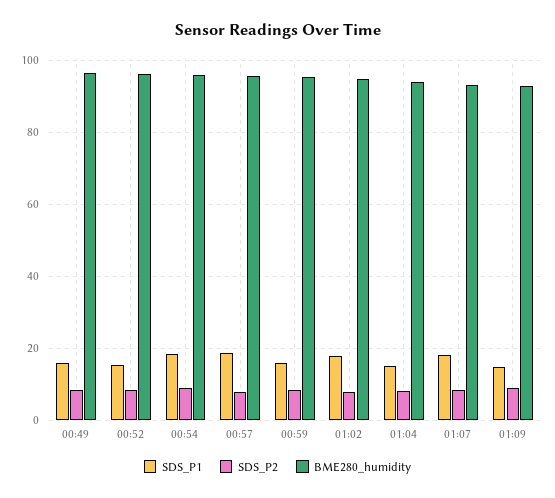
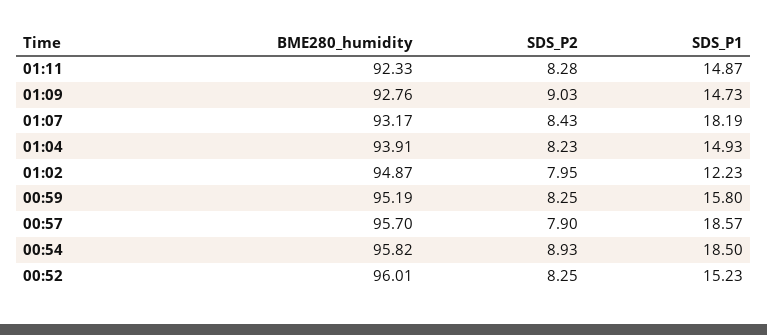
SDS_P1, 00:49: 16 -> none
SDS_P2, 00:49: 8 -> none
BME280_humidity, 00:49: 96 -> none
SDS_P1, 01:02: 18 -> 12.23
BME280_humidity, 01:11: none -> 92.33
SDS_P2, 01:11: none -> 8.28
SDS_P1, 01:11: none -> 14.87

